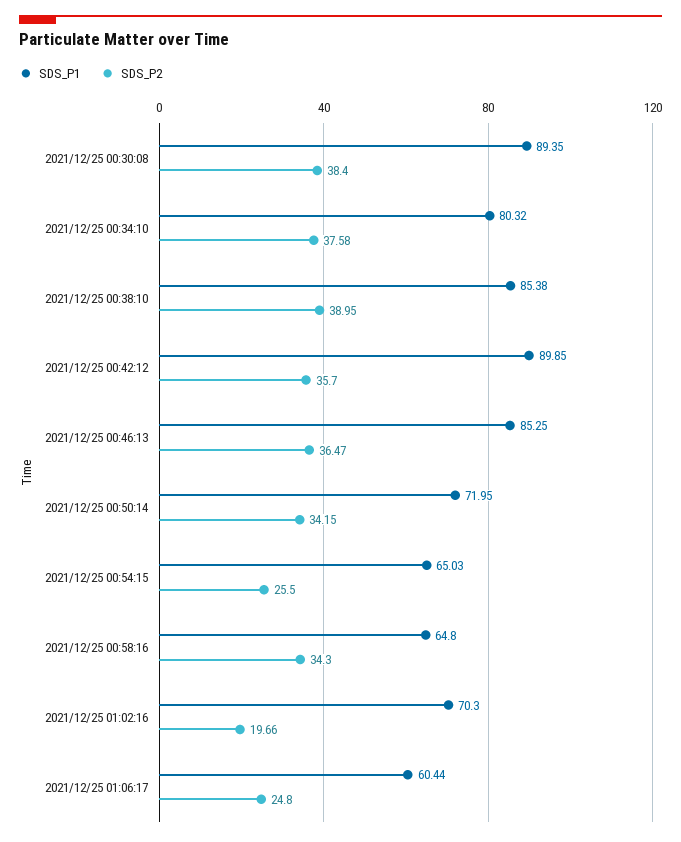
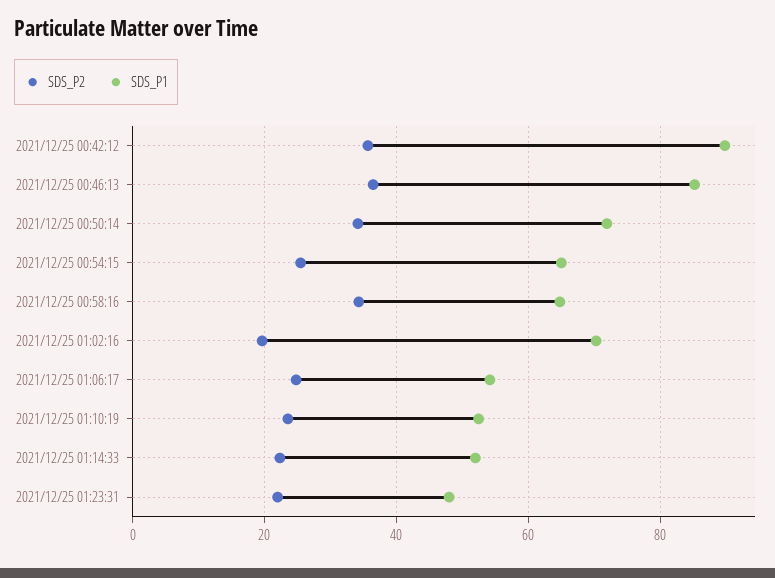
SDS_P1, 2021/12/25 00:30:08: 89.35 -> none
SDS_P2, 2021/12/25 00:30:08: 38.4 -> none
SDS_P1, 2021/12/25 00:34:10: 80.32 -> none
SDS_P2, 2021/12/25 00:34:10: 37.58 -> none
SDS_P1, 2021/12/25 00:38:10: 85.38 -> none
SDS_P2, 2021/12/25 00:38:10: 38.95 -> none
SDS_P1, 2021/12/25 01:06:17: 60.44 -> 54
SDS_P2, 2021/12/25 01:10:19: none -> 24
SDS_P1, 2021/12/25 01:10:19: none -> 52
SDS_P2, 2021/12/25 01:14:33: none -> 22
SDS_P1, 2021/12/25 01:14:33: none -> 52
SDS_P2, 2021/12/25 01:23:31: none -> 22
SDS_P1, 2021/12/25 01:23:31: none -> 48

